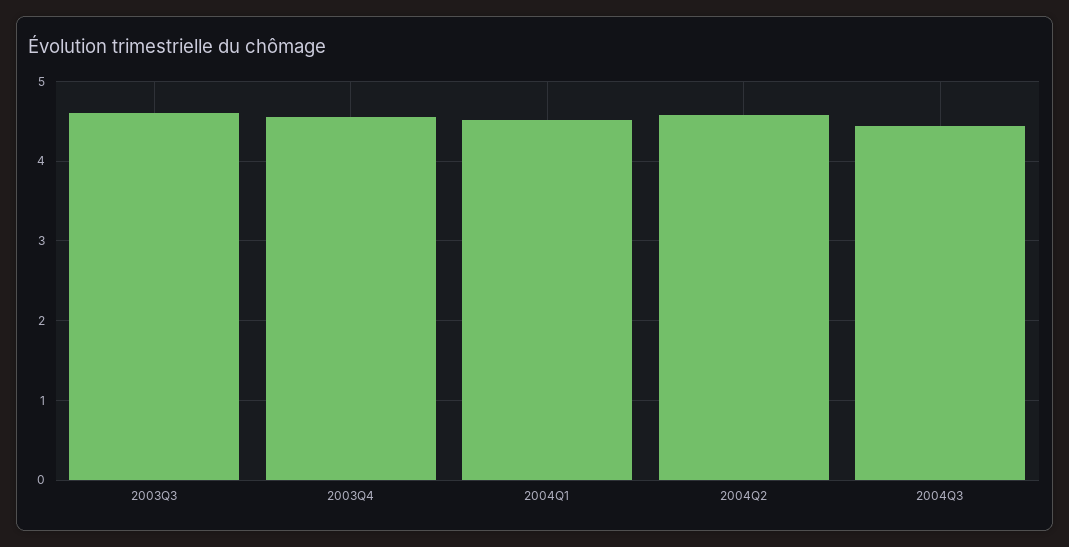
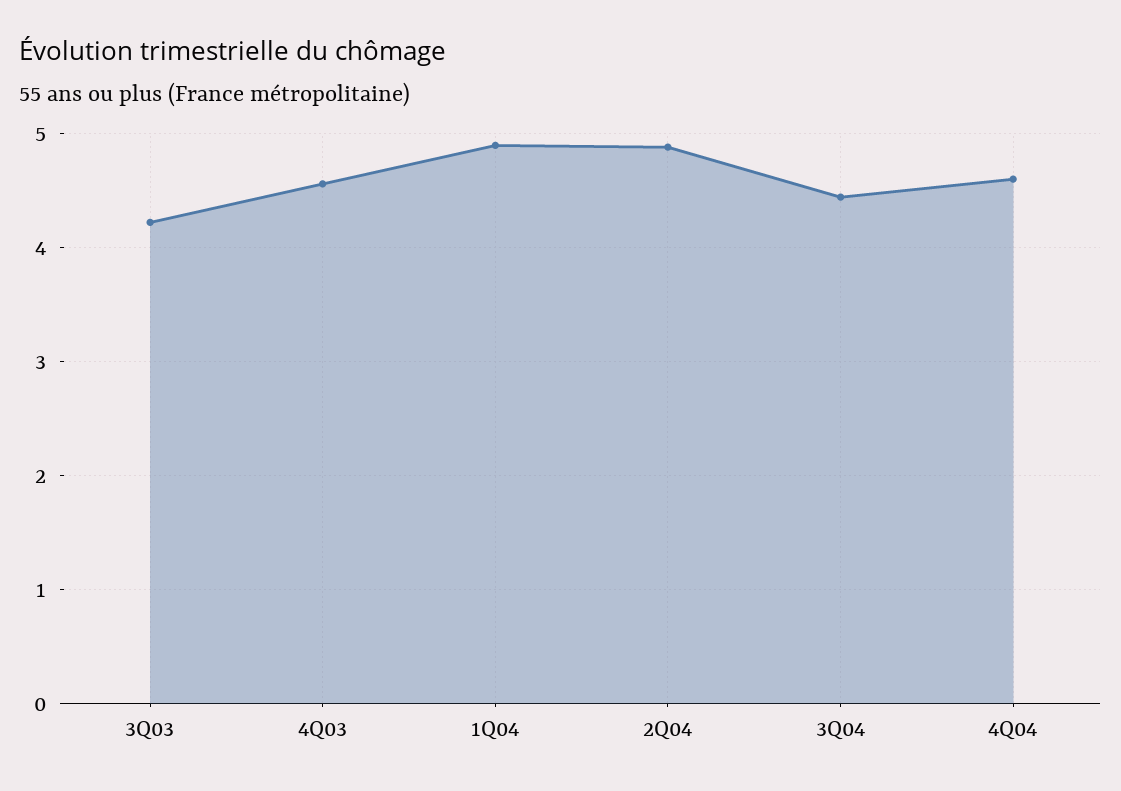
2003Q3: 4.6 -> 4.2
2004Q1: 4.5 -> 4.9
2004Q2: 4.6 -> 4.9
4Q04: none -> 4.6

